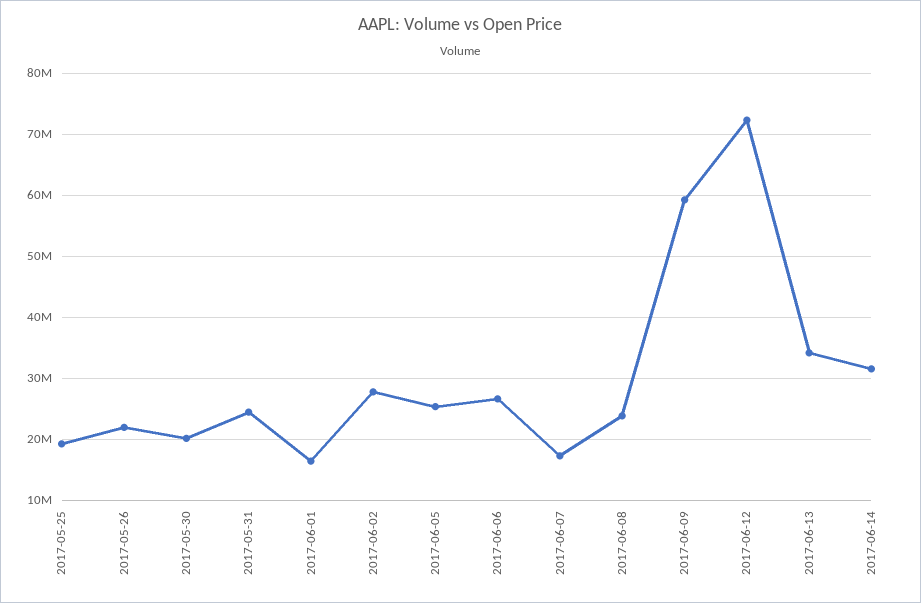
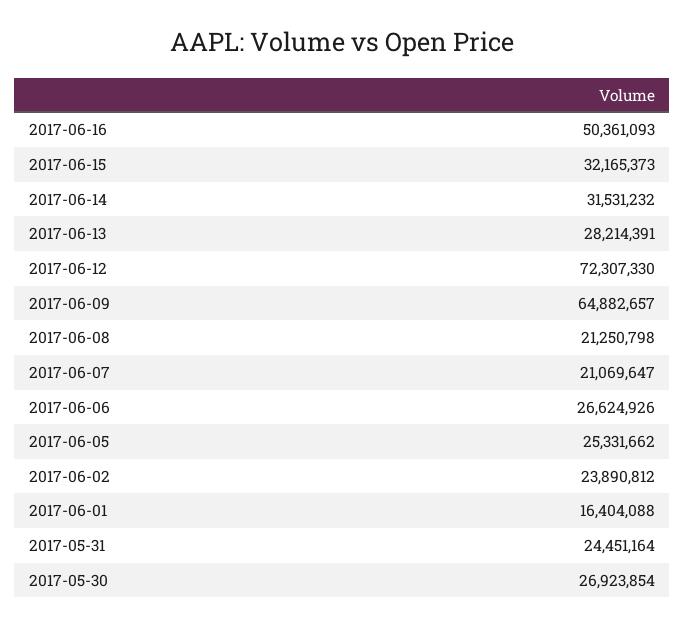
2017-05-25: 19000000 -> none
2017-05-26: 22000000 -> none
2017-05-30: 20000000 -> 26923854
2017-06-02: 28000000 -> 23890812
2017-06-07: 17000000 -> 21069647
2017-06-08: 24000000 -> 21250798
2017-06-09: 59000000 -> 64882657
2017-06-13: 34000000 -> 28214391
2017-06-16: none -> 50361093
2017-06-15: none -> 32165373

